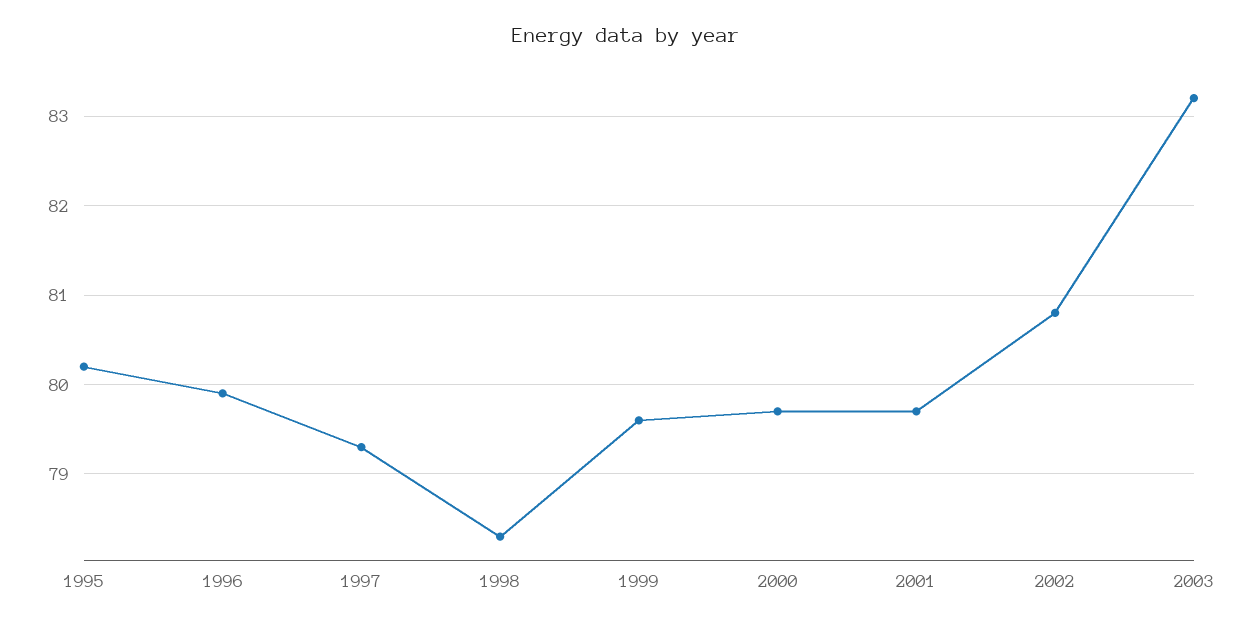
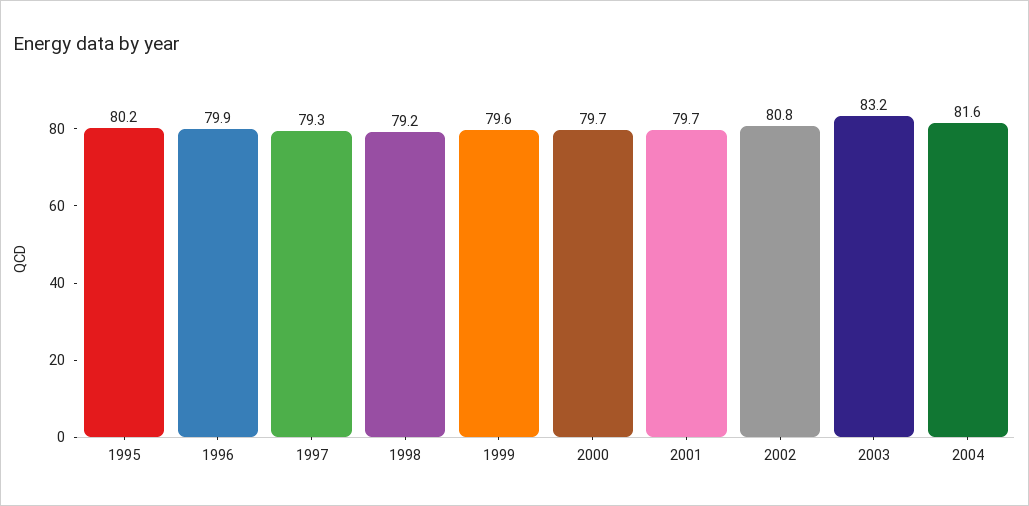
1998: 78.3 -> 79.2
2004: none -> 81.6

